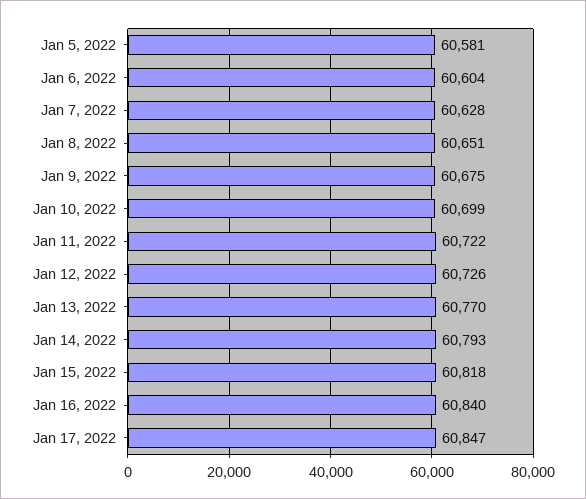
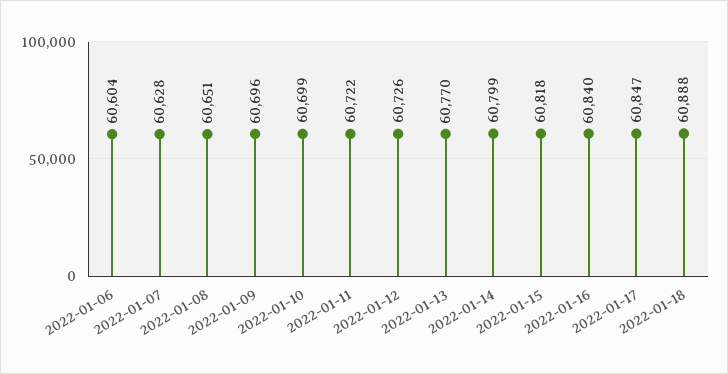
Jan 5, 2022: 60581 -> none
Jan 9, 2022: 60675 -> 60696
Jan 14, 2022: 60793 -> 60799
2022-01-18: none -> 60888

